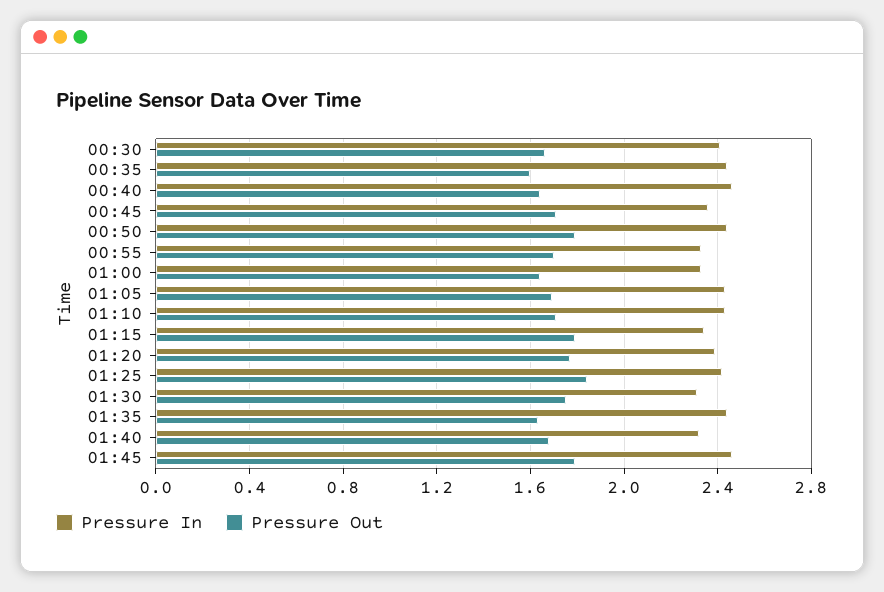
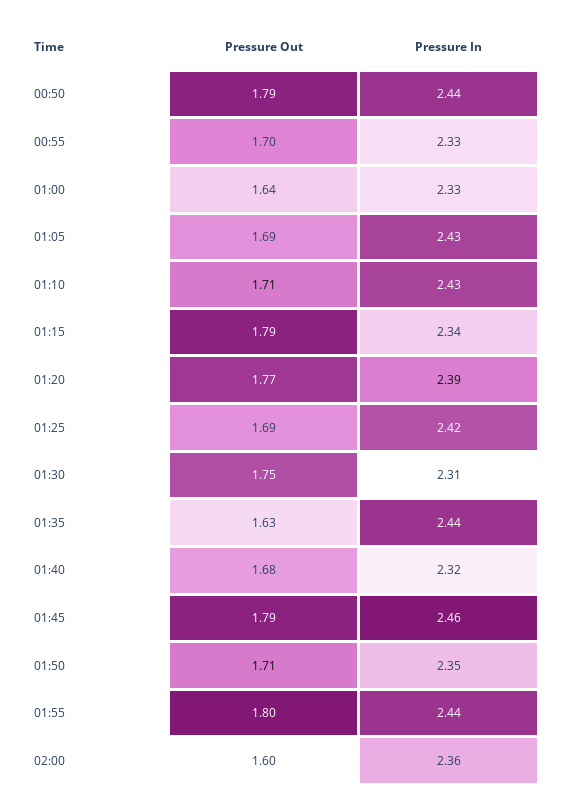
Pressure In, 00:30: 2.4 -> none
Pressure Out, 00:30: 1.65 -> none
Pressure In, 00:35: 2.45 -> none
Pressure Out, 00:35: 1.6 -> none
Pressure In, 00:40: 2.45 -> none
Pressure Out, 00:40: 1.65 -> none
Pressure In, 00:45: 2.35 -> none
Pressure Out, 00:45: 1.7 -> none
Pressure Out, 01:25: 1.85 -> 1.69
Pressure Out, 01:50: none -> 1.71
Pressure In, 01:50: none -> 2.35
Pressure Out, 01:55: none -> 1.8
Pressure In, 01:55: none -> 2.44
Pressure Out, 02:00: none -> 1.6
Pressure In, 02:00: none -> 2.36

